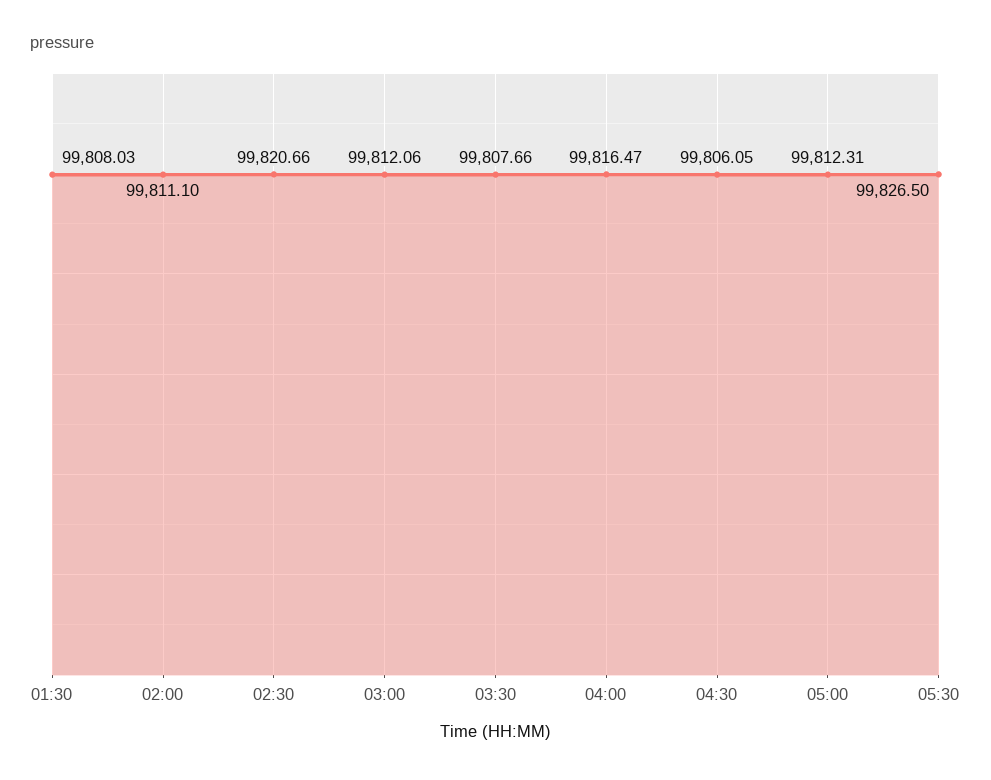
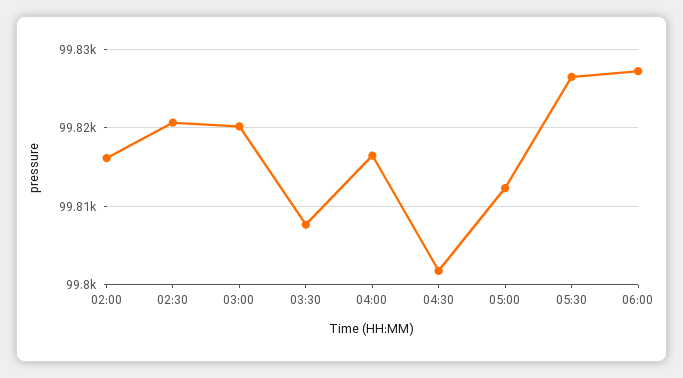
01:30: 99808.03 -> none
02:00: 99811.1 -> 99816
03:00: 99812.06 -> 99820
04:30: 99806.05 -> 99802
06:00: none -> 99827

